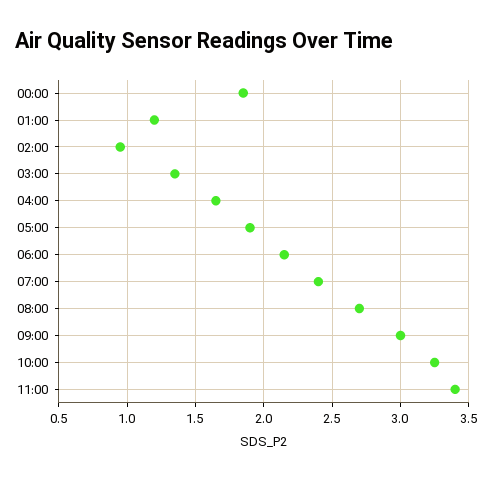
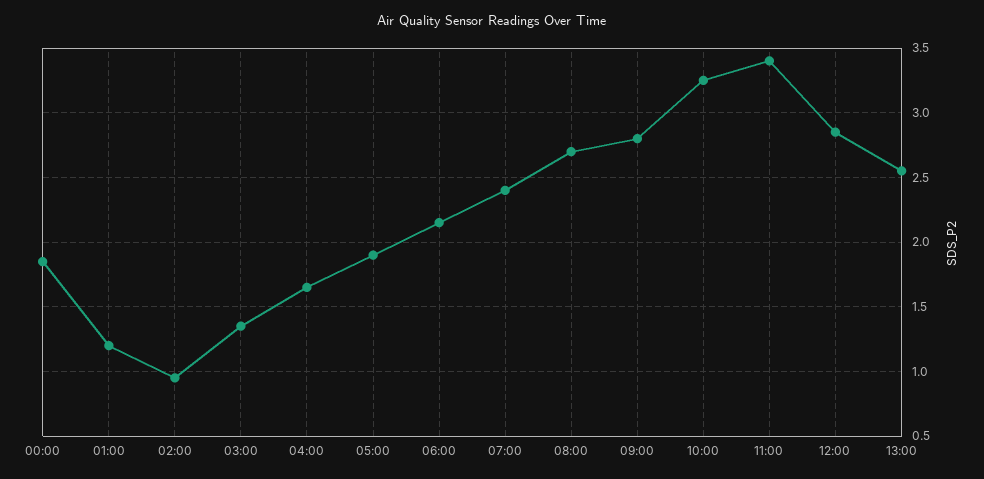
09:00: 3 -> 2.8
12:00: none -> 2.85
13:00: none -> 2.55

